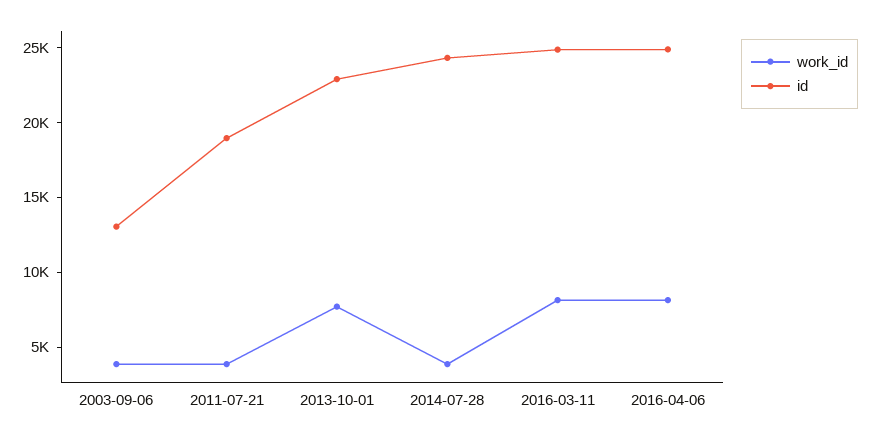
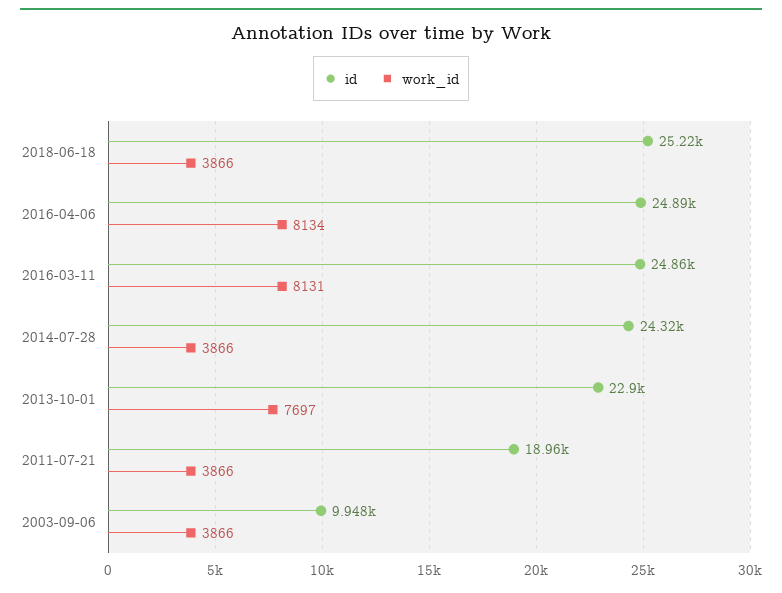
id, 2003-09-06: 13000 -> 9948
id, 2018-06-18: none -> 25220
work_id, 2018-06-18: none -> 3866

